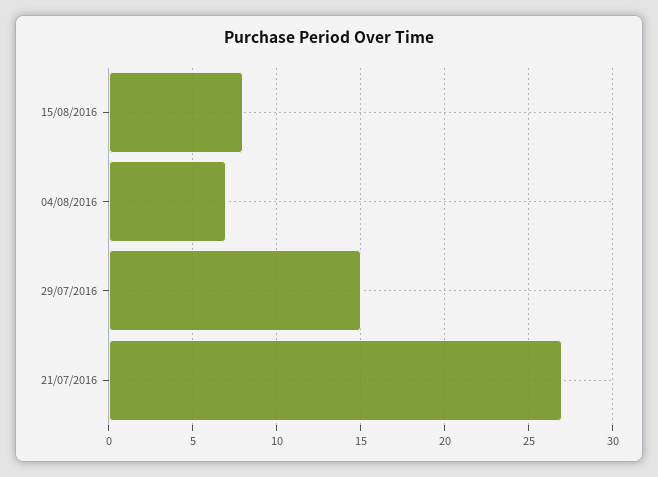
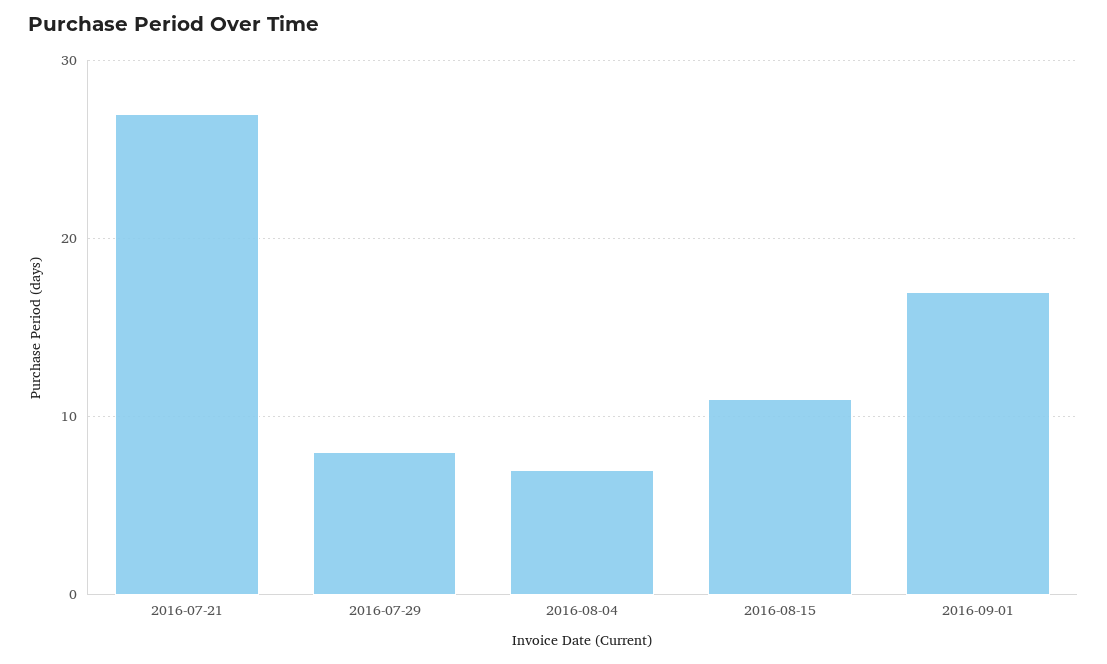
15/08/2016: 8 -> 11
29/07/2016: 15 -> 8
2016-09-01: none -> 17

